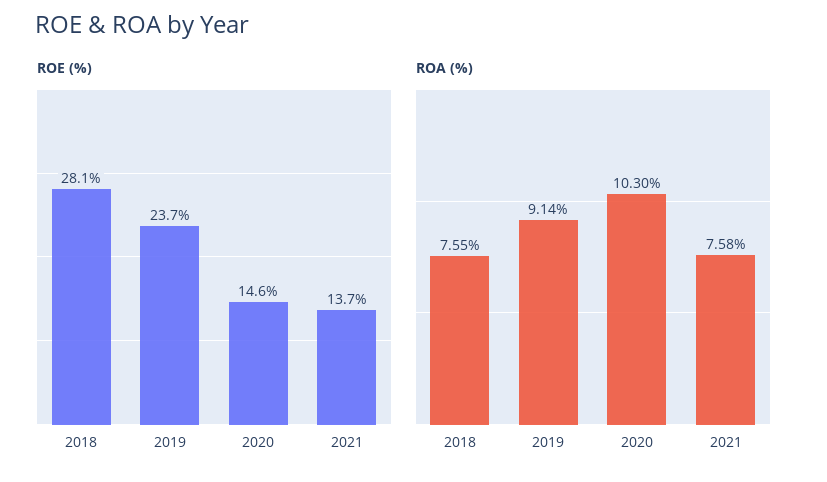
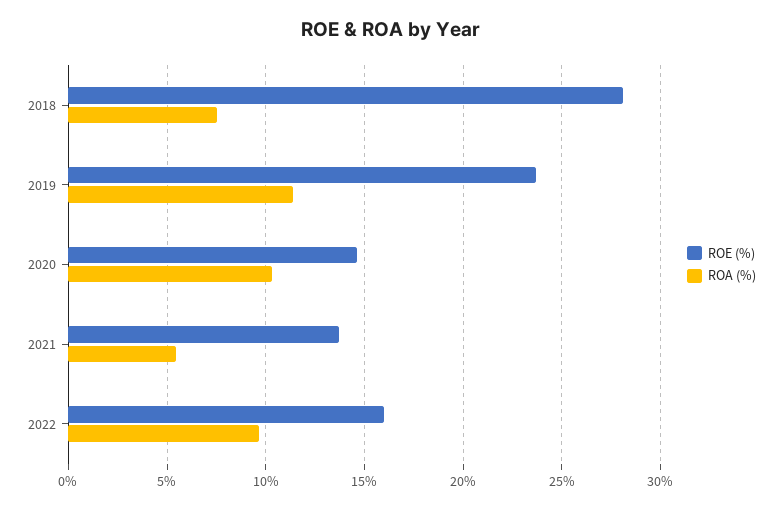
ROA (%), 2019: 9.14 -> 11.5
ROA (%), 2021: 7.58 -> 5.5
ROE (%), 2022: none -> 16
ROA (%), 2022: none -> 9.5

